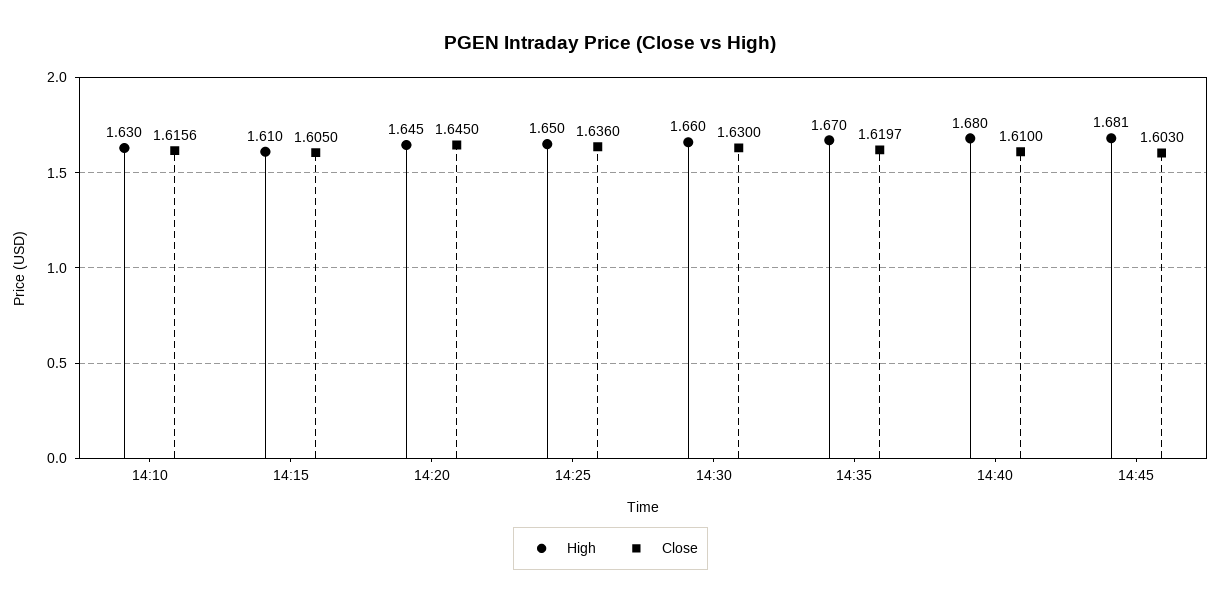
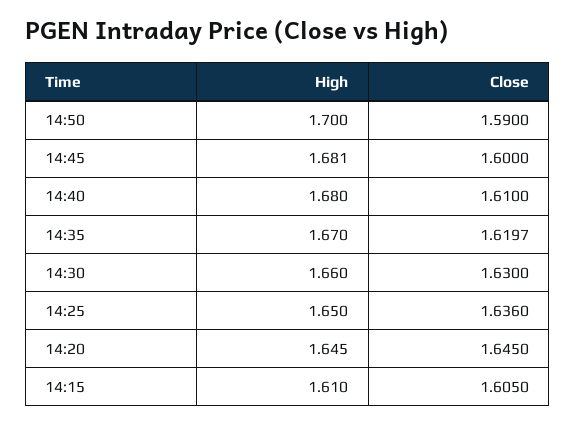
High, 14:10: 1.63 -> none
Close, 14:10: 1.6156 -> none
Close, 14:45: 1.603 -> 1.6
High, 14:50: none -> 1.7
Close, 14:50: none -> 1.59

